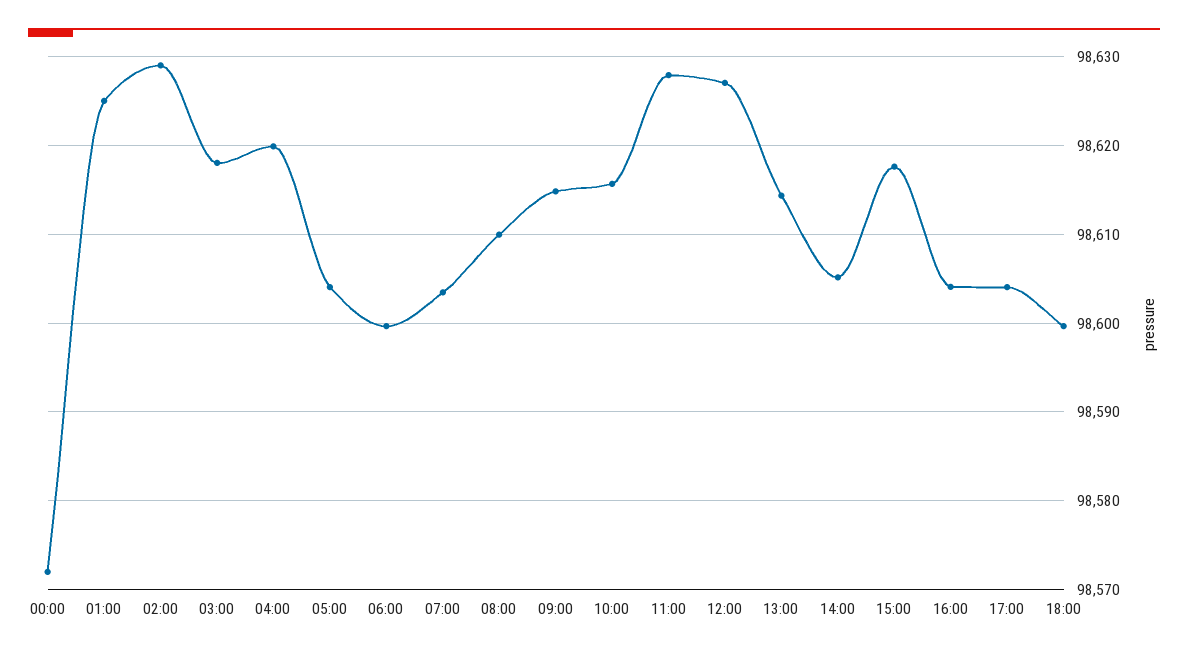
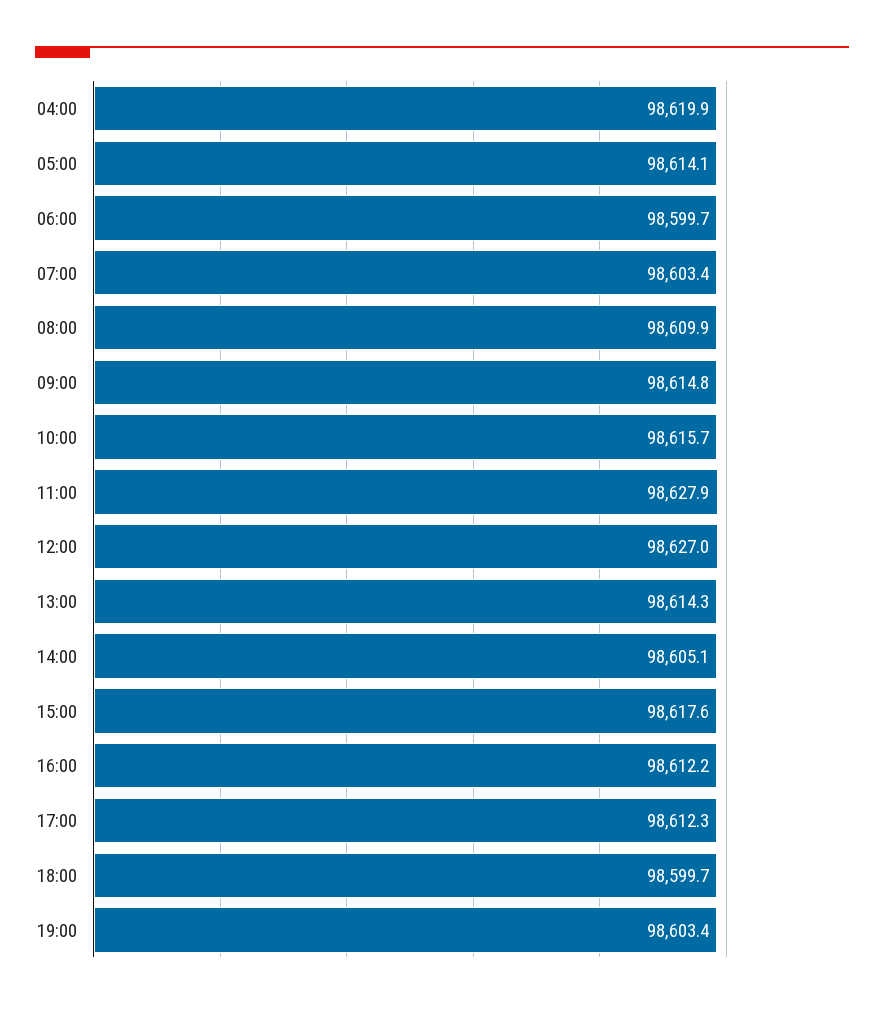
00:00: 98572 -> none
01:00: 98625 -> none
02:00: 98629 -> none
03:00: 98618 -> none
05:00: 98604 -> 98614.1
16:00: 98604 -> 98612.2
17:00: 98604 -> 98612.3
19:00: none -> 98603.4

